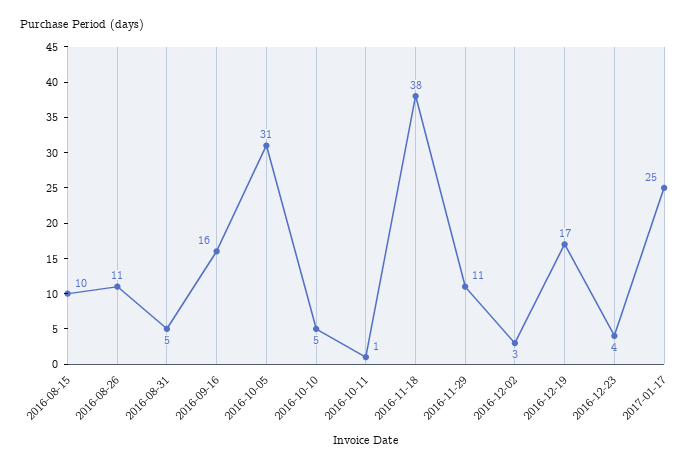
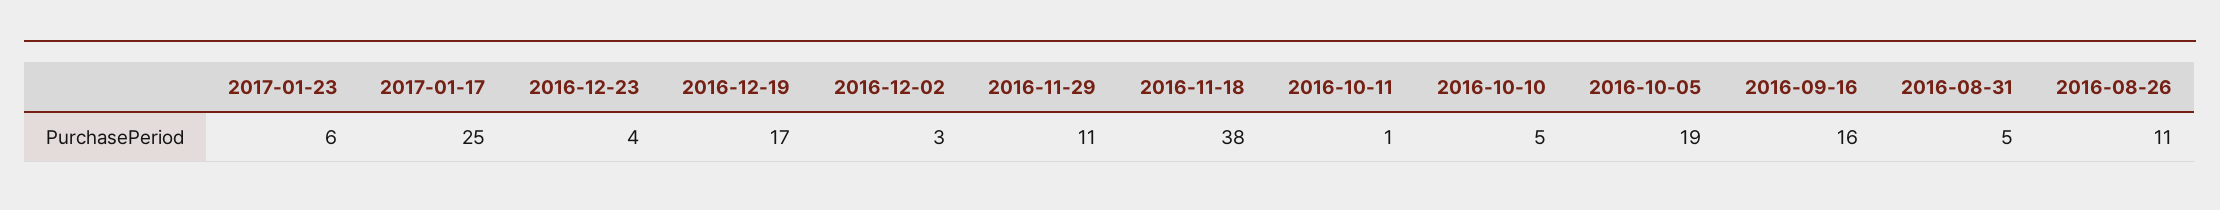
2016-08-15: 10 -> none
2016-10-05: 31 -> 19
2017-01-23: none -> 6

